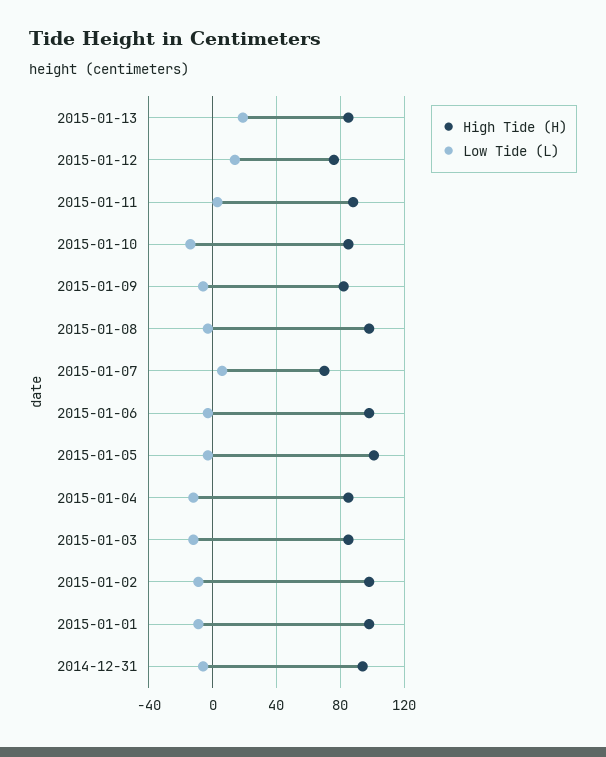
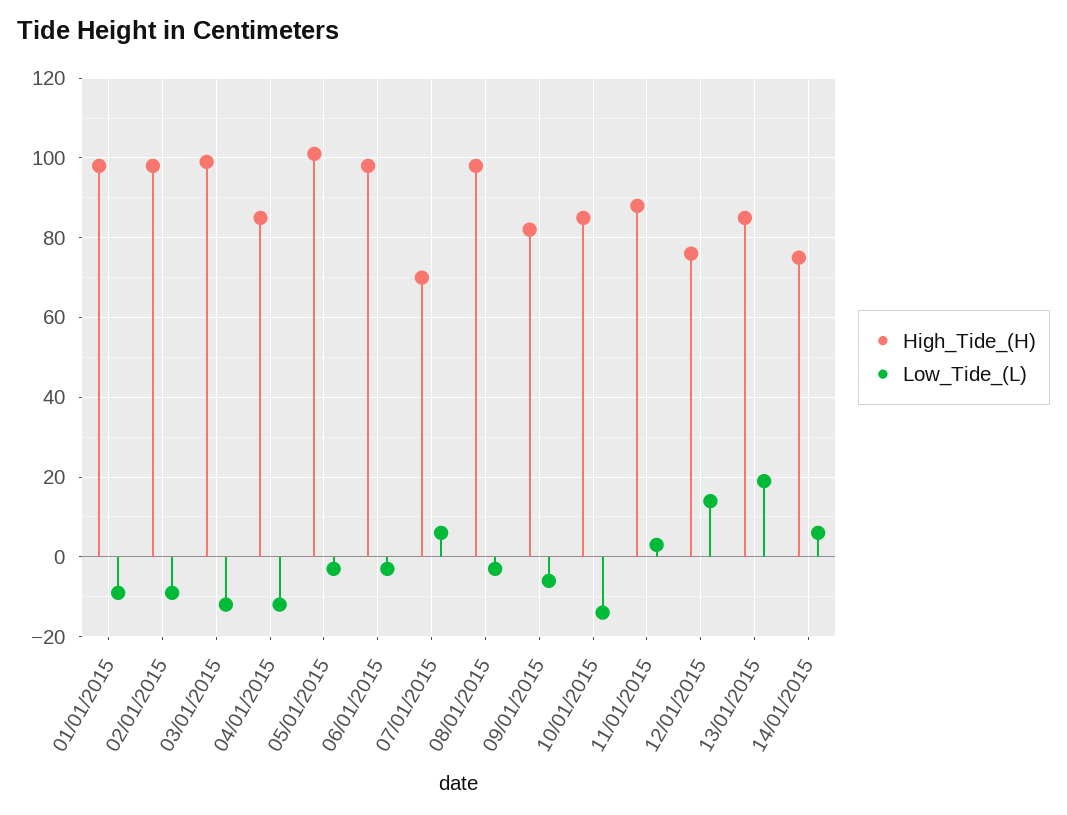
High Tide (H), 2015-01-03: 85 -> 100
High Tide (H), 2014-12-31: 95 -> none
Low Tide (L), 2014-12-31: -5 -> none
High Tide (H), 14/01/2015: none -> 75
Low Tide (L), 14/01/2015: none -> 5

